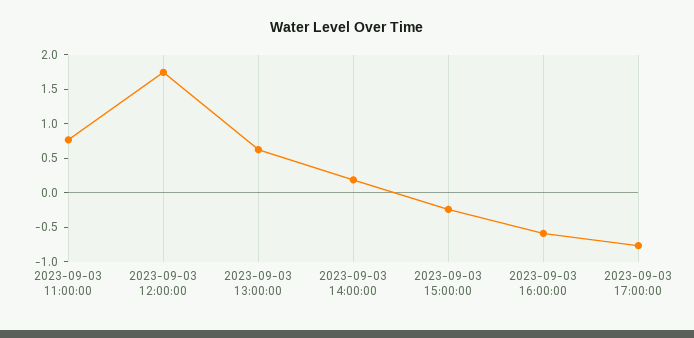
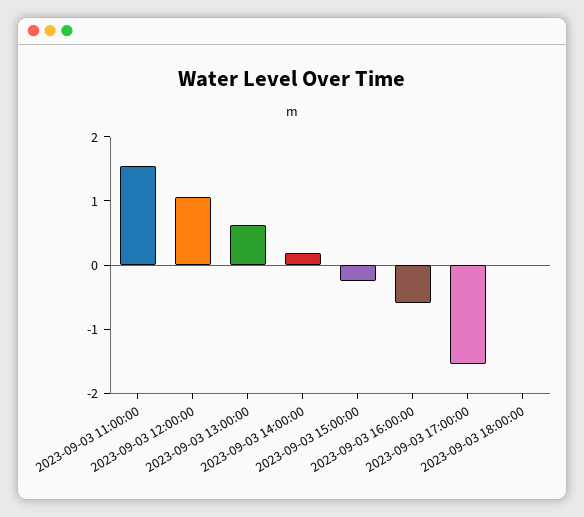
2023-09-03 11:00:00: 0.75 -> 1.6
2023-09-03 12:00:00: 1.75 -> 1
2023-09-03 17:00:00: -0.75 -> -1.6
2023-09-03 18:00:00: none -> 0

